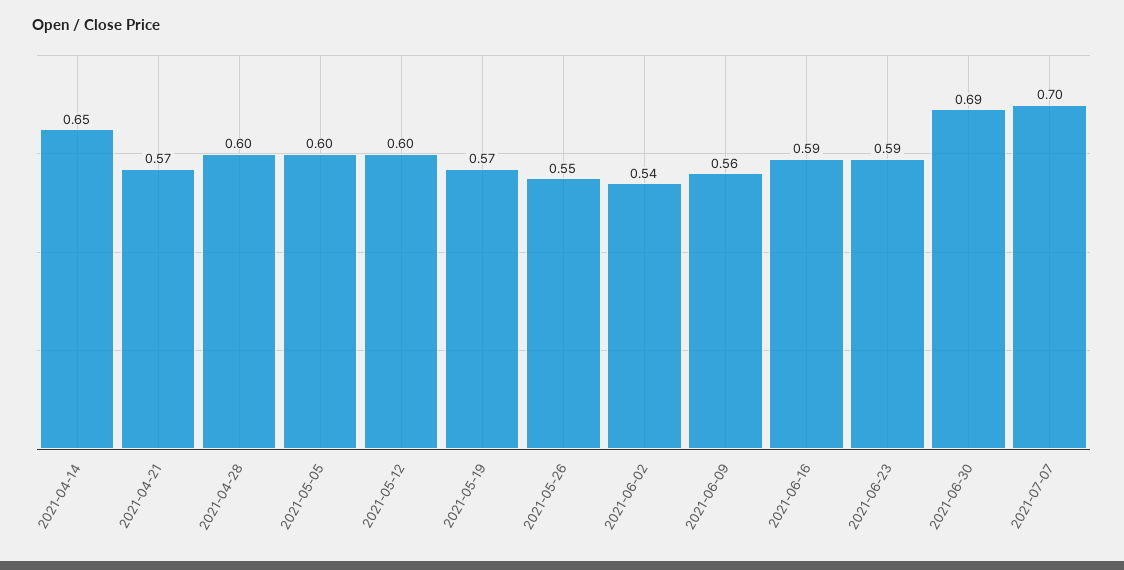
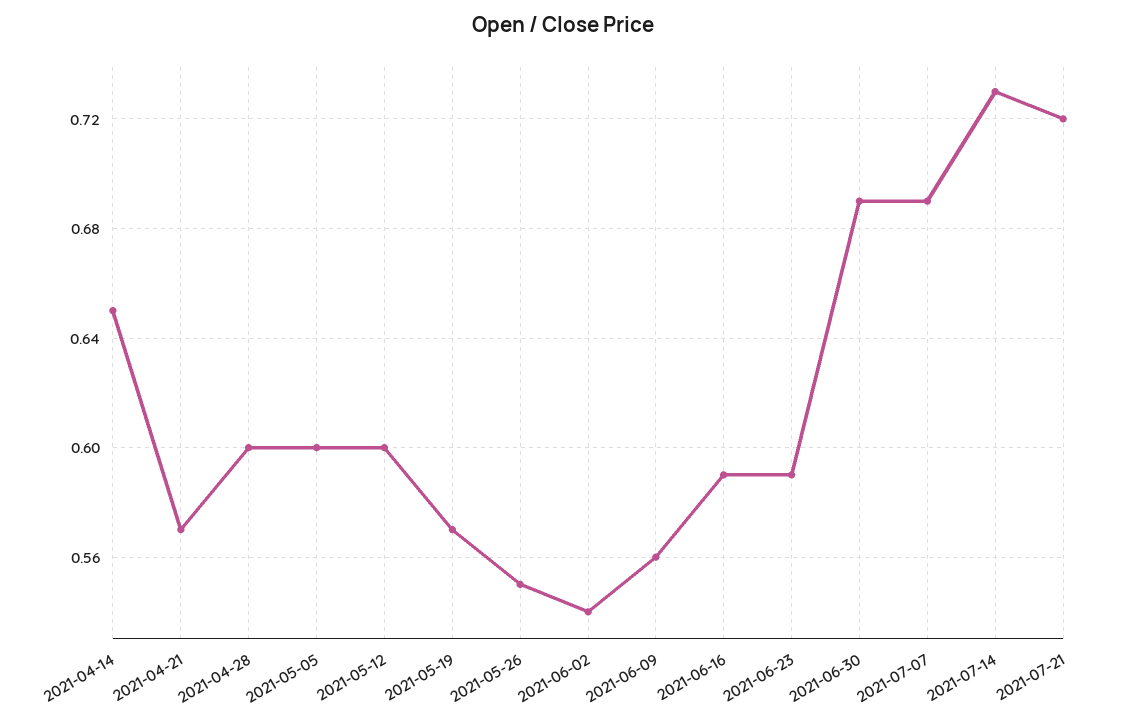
2021-07-07: 0.7 -> 0.69
2021-07-14: none -> 0.73
2021-07-21: none -> 0.72

